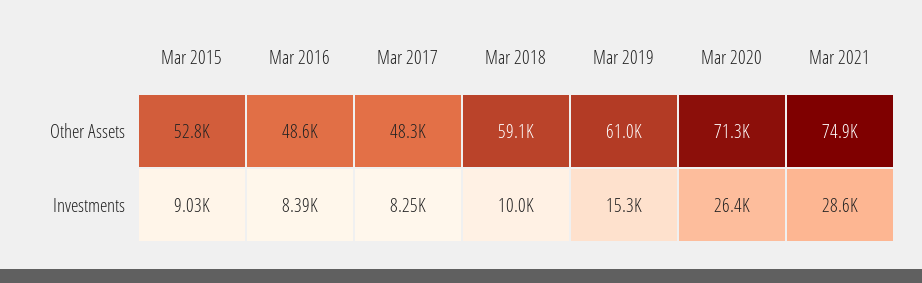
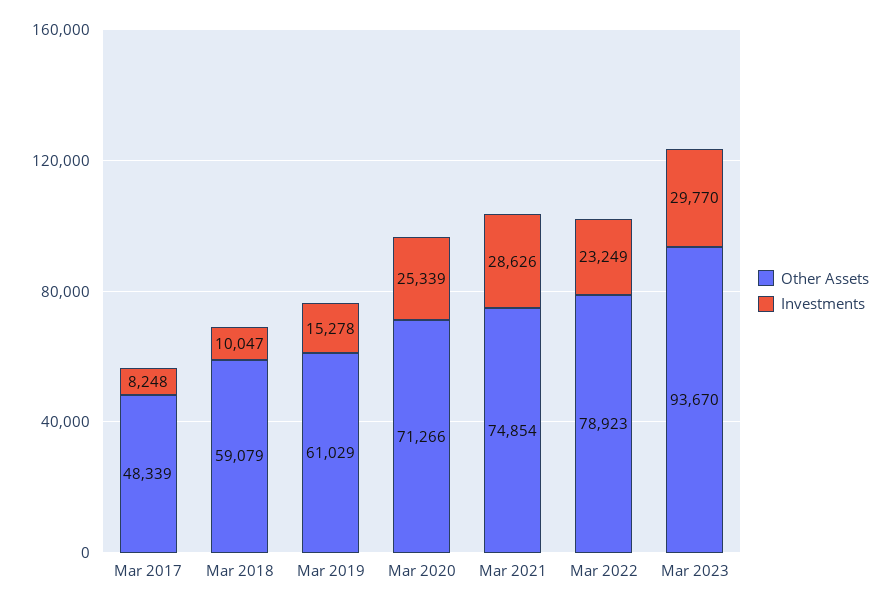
Other Assets, Mar 2015: 52800 -> none
Other Assets, Mar 2016: 48600 -> none
Investments, Mar 2015: 9030 -> none
Investments, Mar 2016: 8390 -> none
Investments, Mar 2020: 26400 -> 25339
Other Assets, Mar 2022: none -> 78923
Investments, Mar 2022: none -> 23249
Other Assets, Mar 2023: none -> 93670
Investments, Mar 2023: none -> 29770

